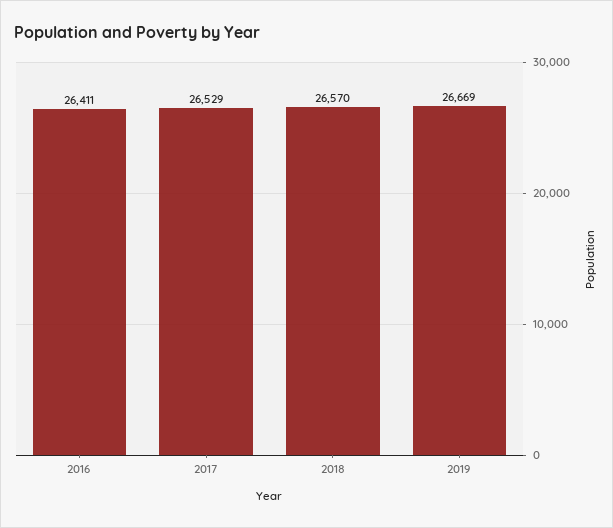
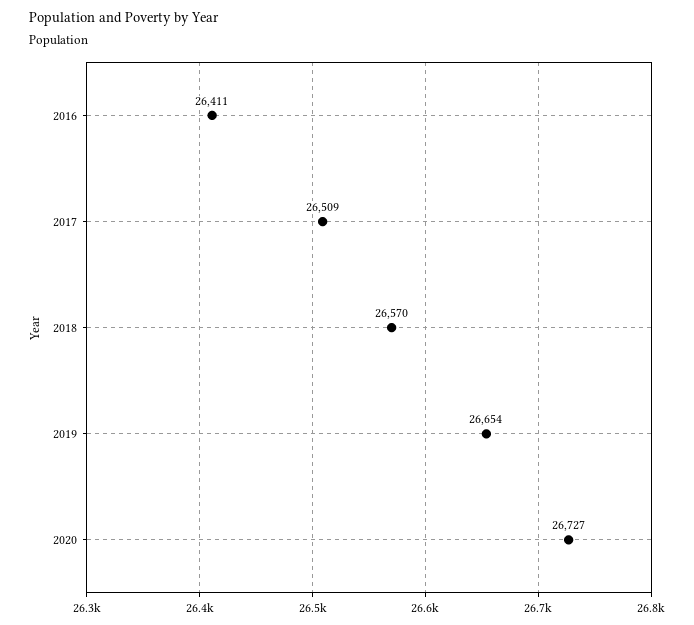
2017: 26529 -> 26509
2019: 26669 -> 26654
2020: none -> 26727

